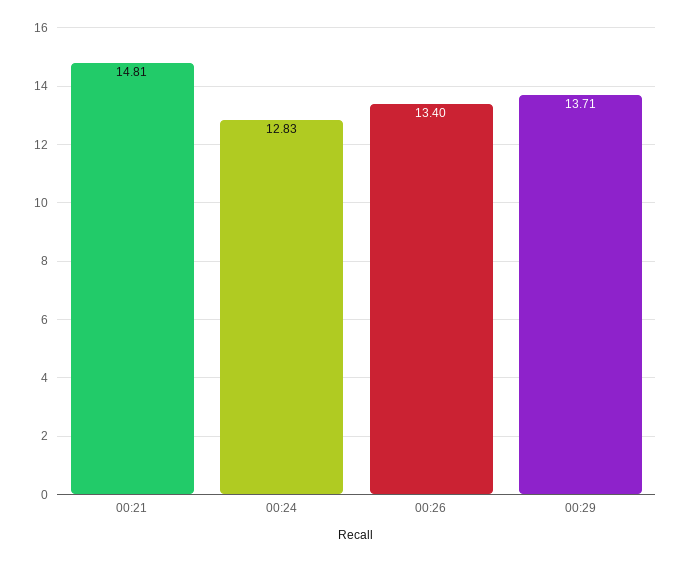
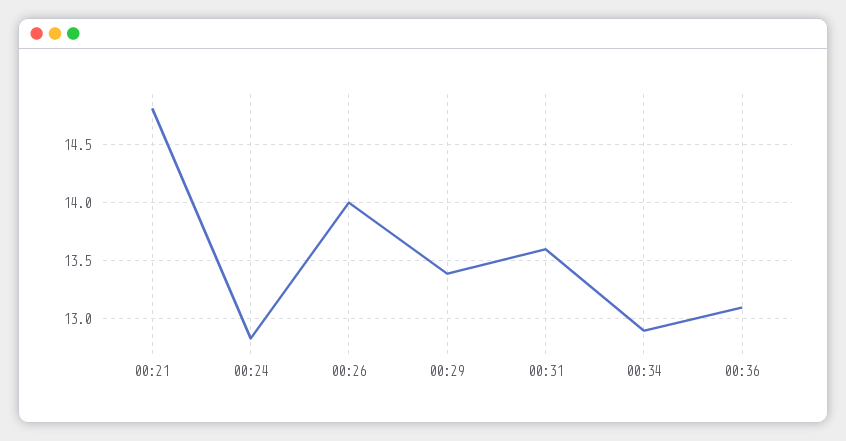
00:26: 13.4 -> 14
00:29: 13.71 -> 13.4
00:31: none -> 13.6
00:34: none -> 12.9
00:36: none -> 13.1

